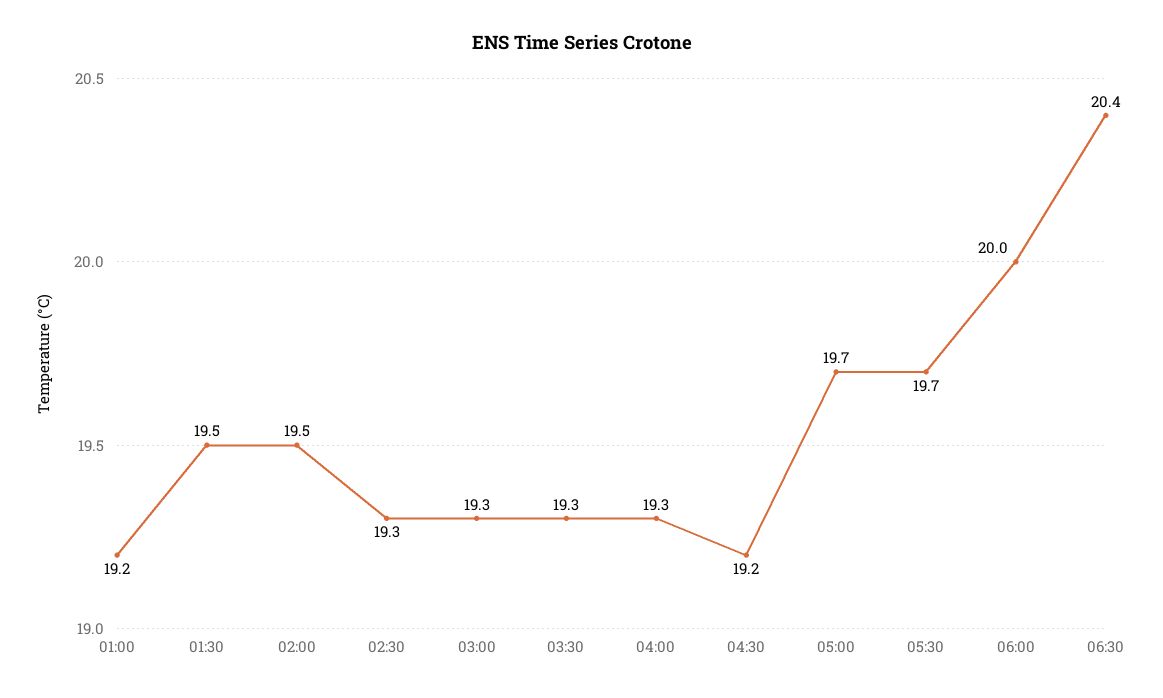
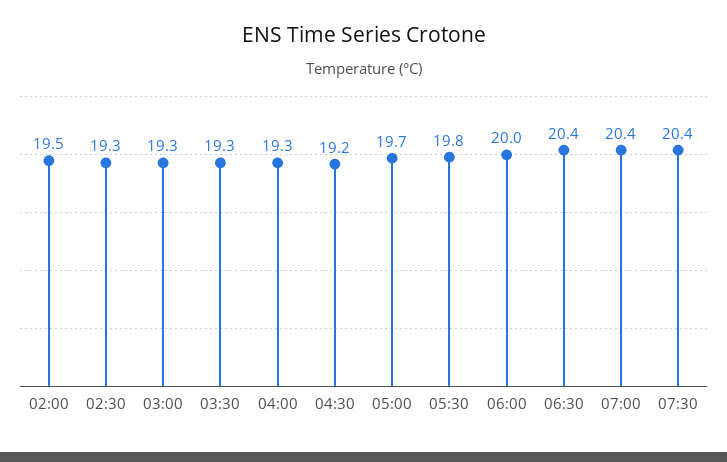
01:00: 19.2 -> none
01:30: 19.5 -> none
05:30: 19.7 -> 19.8
07:00: none -> 20.4
07:30: none -> 20.4

